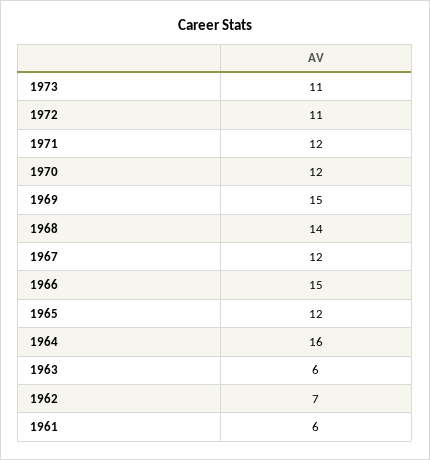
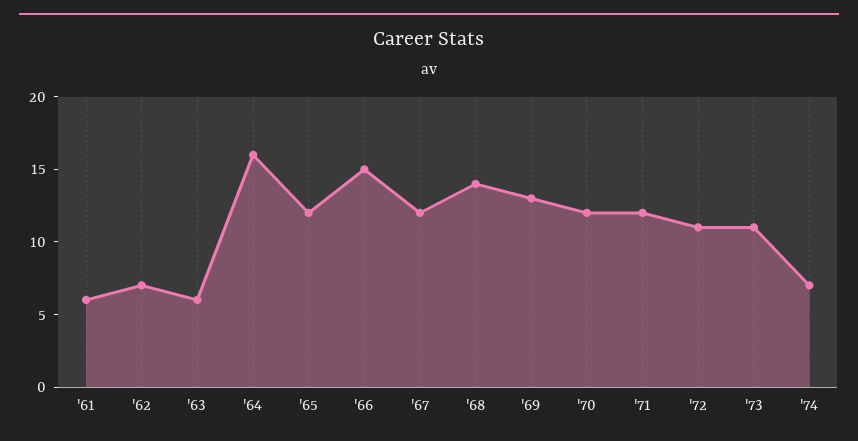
1969: 15 -> 13
'74: none -> 7

